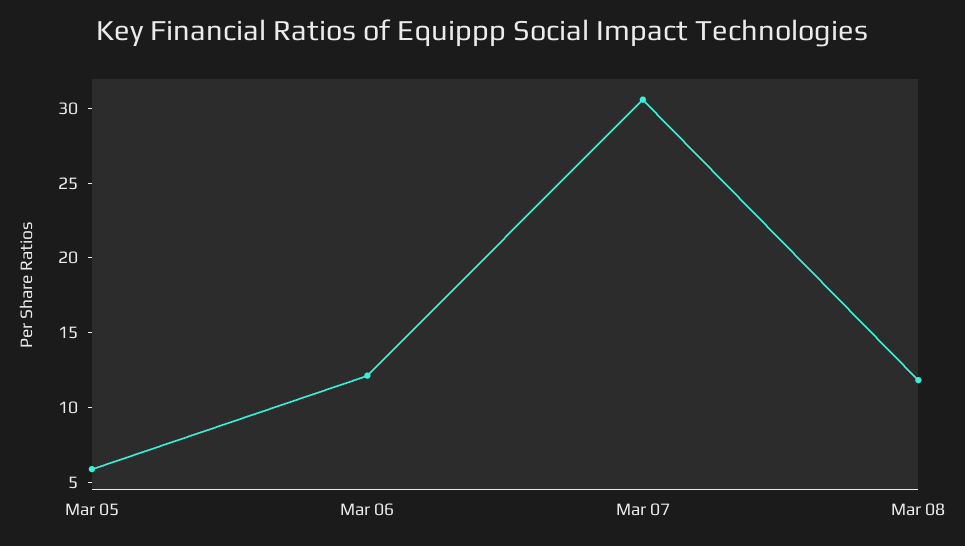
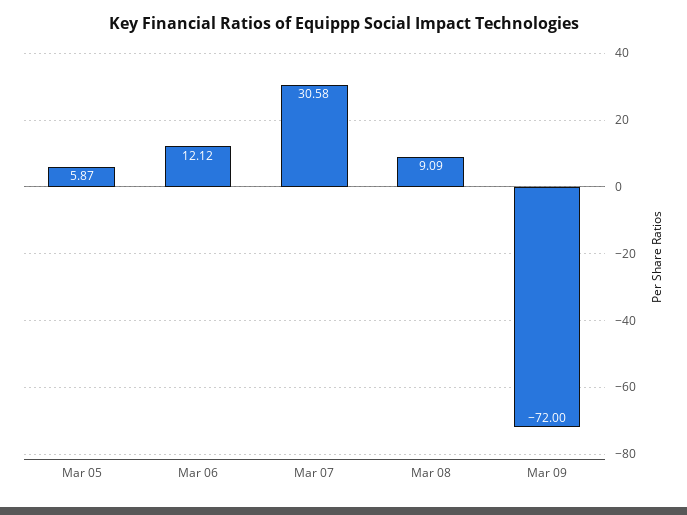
Mar 08: 12 -> 9.09
Mar 09: none -> -72

